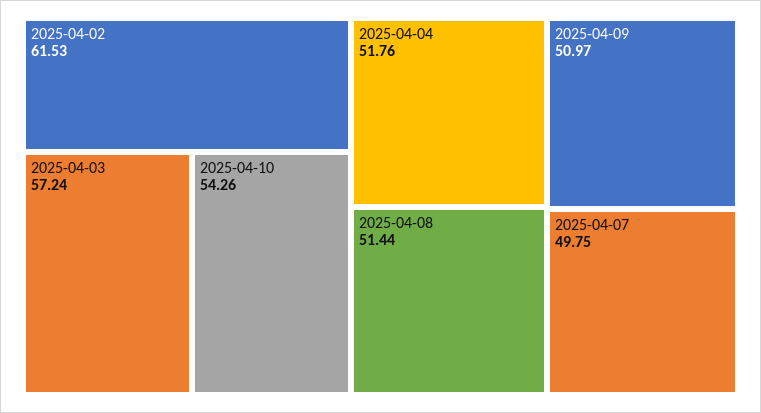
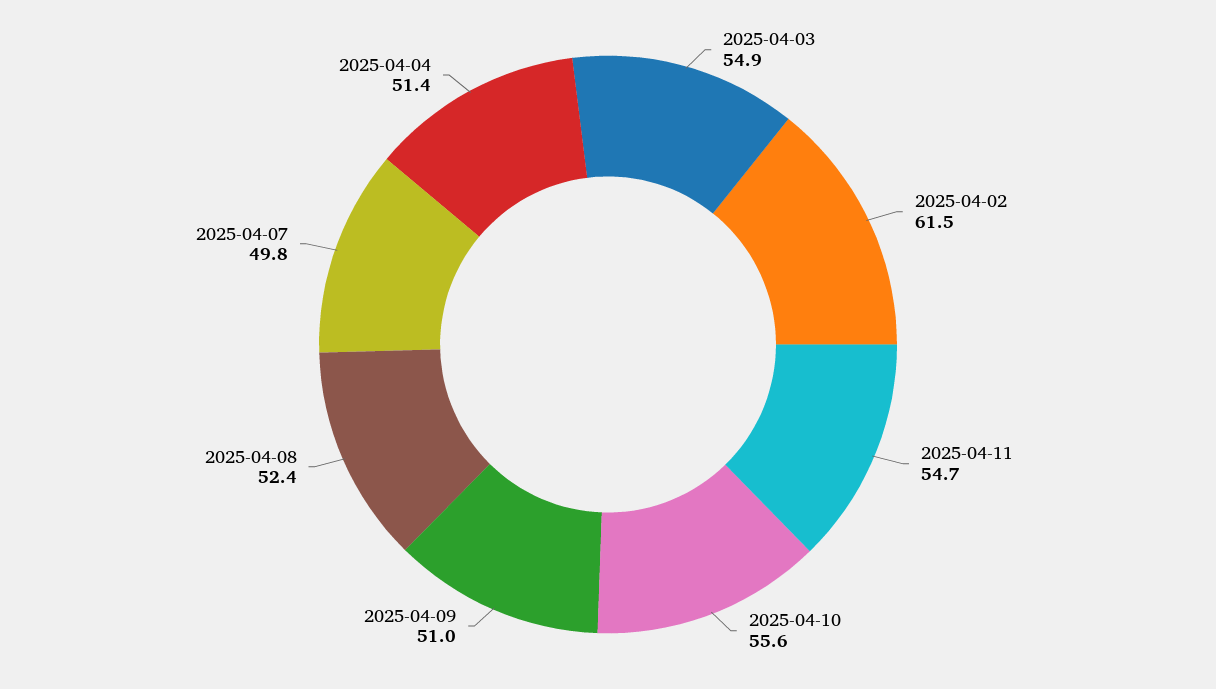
2025-04-03: 57.24 -> 54.9
2025-04-10: 54.26 -> 55.6
2025-04-04: 51.76 -> 51.4
2025-04-08: 51.44 -> 52.4
2025-04-11: none -> 54.7

